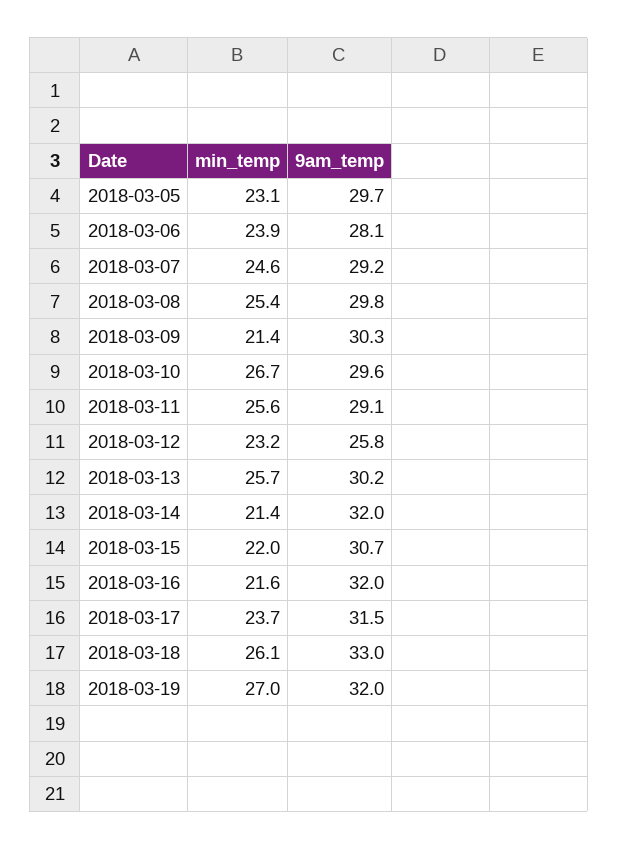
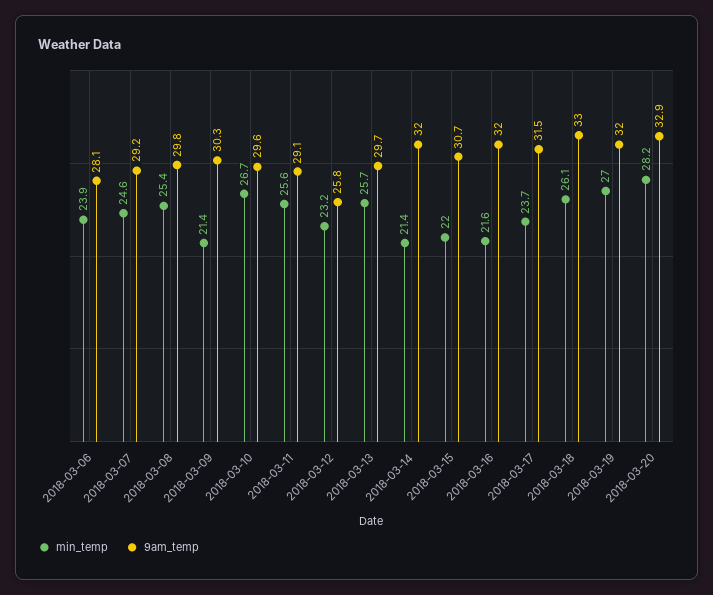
min_temp, 2018-03-05: 23.1 -> none
9am_temp, 2018-03-05: 29.7 -> none
9am_temp, 2018-03-13: 30.2 -> 29.7
min_temp, 2018-03-20: none -> 28.2
9am_temp, 2018-03-20: none -> 32.9

